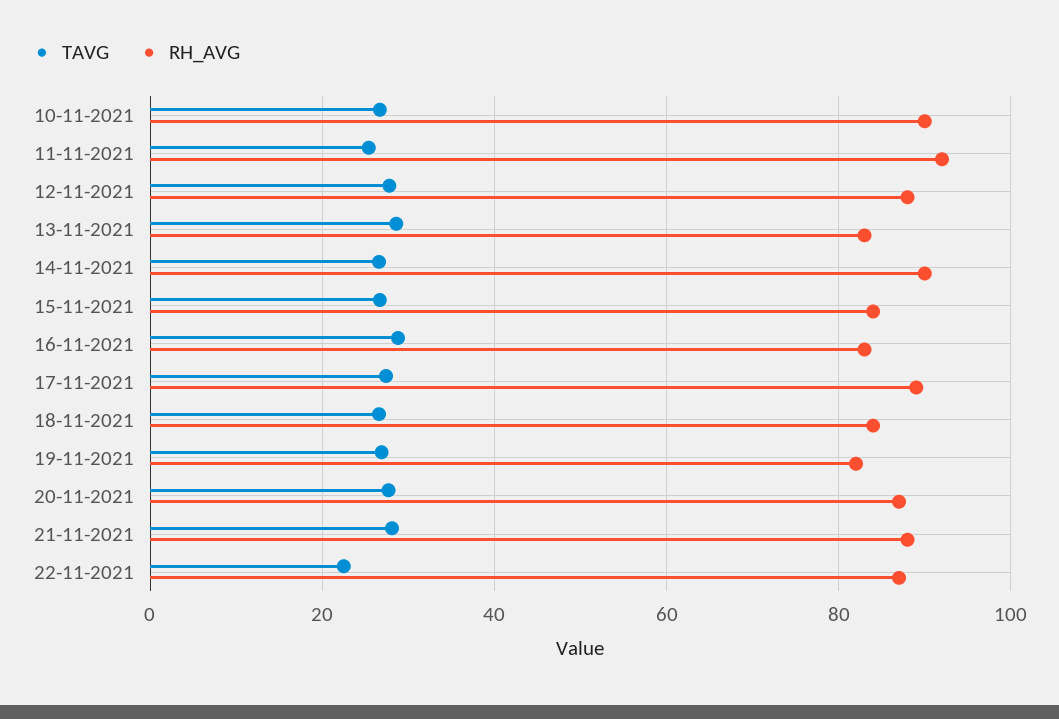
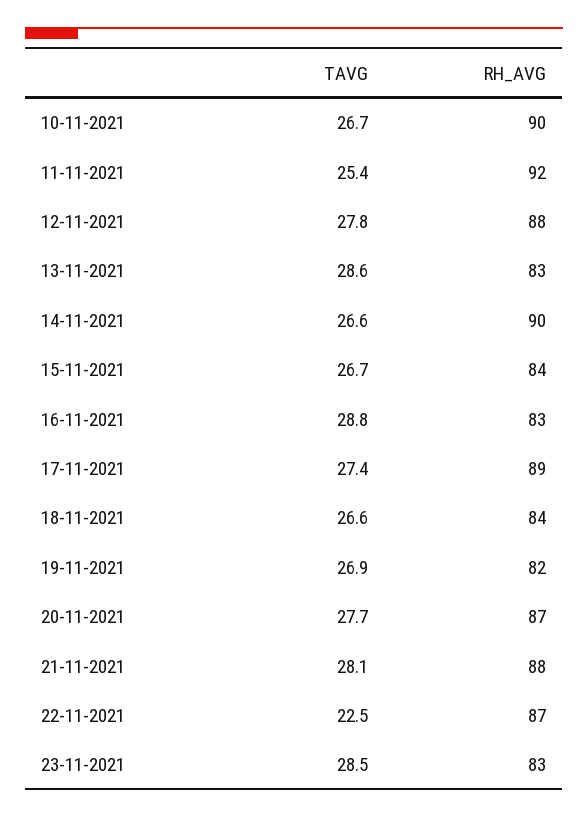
TAVG, 23-11-2021: none -> 28.5
RH_AVG, 23-11-2021: none -> 83

